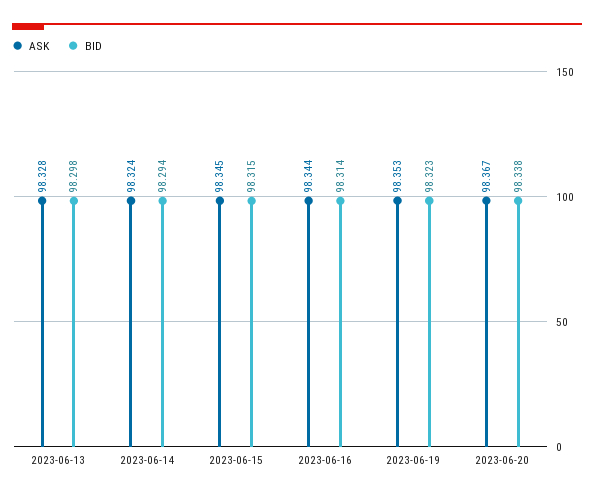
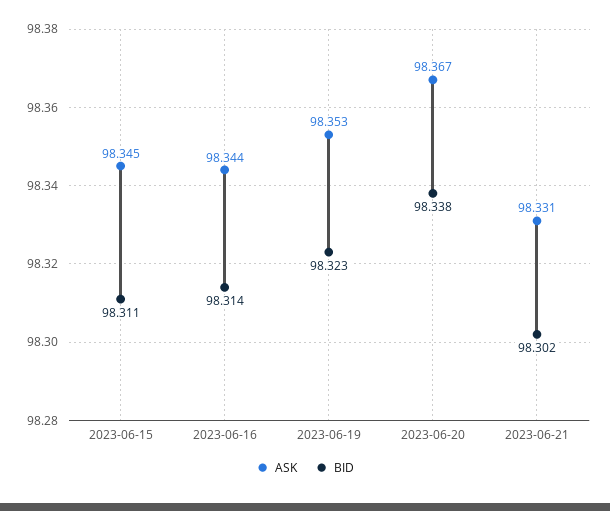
ASK, 2023-06-13: 98.328 -> none
BID, 2023-06-13: 98.298 -> none
ASK, 2023-06-14: 98.324 -> none
BID, 2023-06-14: 98.294 -> none
BID, 2023-06-15: 98.315 -> 98.311
ASK, 2023-06-21: none -> 98.331
BID, 2023-06-21: none -> 98.302

